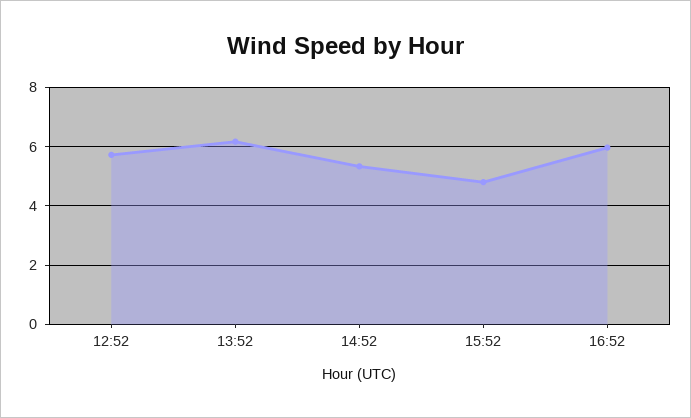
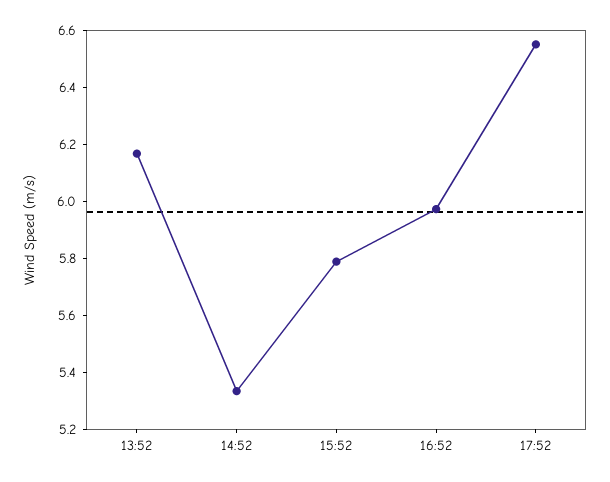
12:52: 5.75 -> none
15:52: 4.75 -> 5.8
17:52: none -> 6.55

